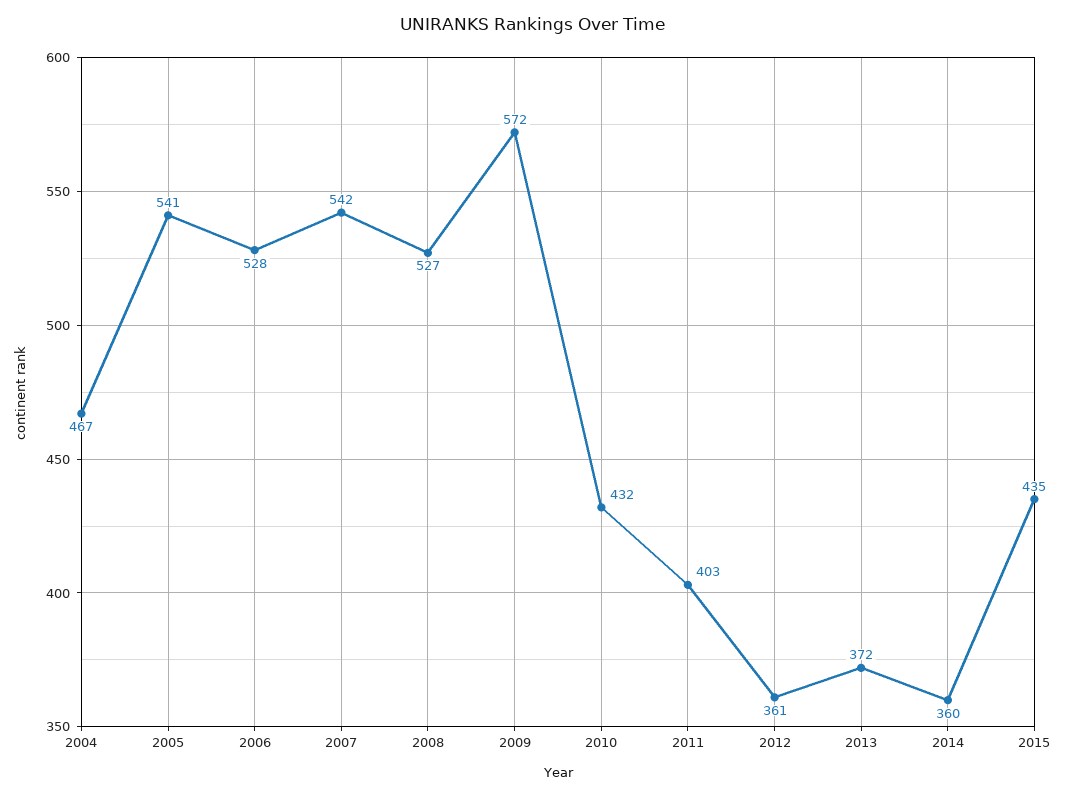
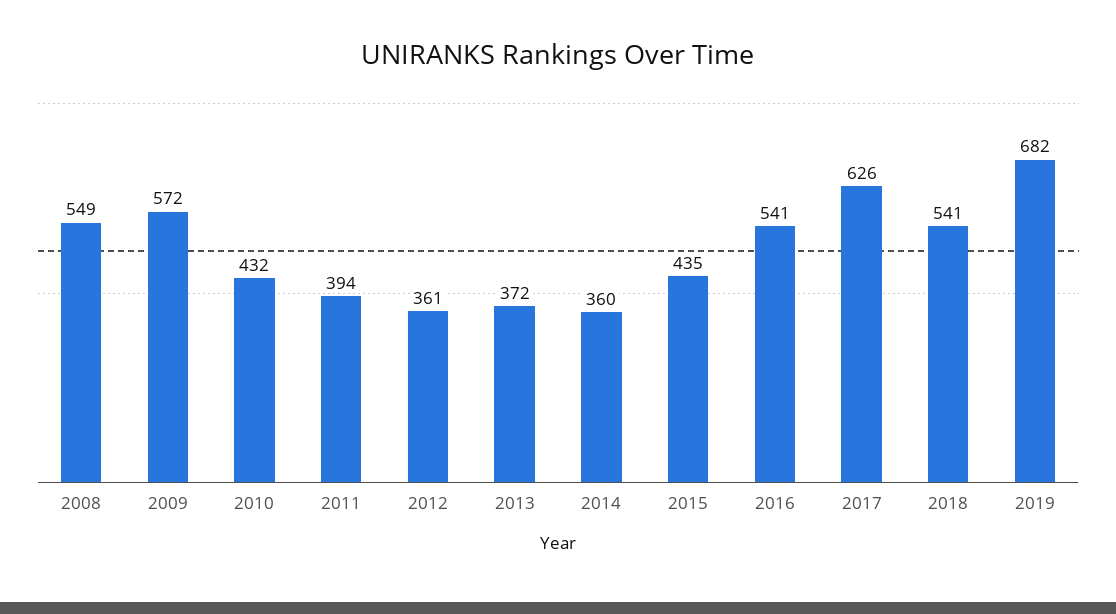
2004: 467 -> none
2005: 541 -> none
2006: 528 -> none
2007: 542 -> none
2008: 527 -> 549
2011: 403 -> 394
2016: none -> 541
2017: none -> 626
2018: none -> 541
2019: none -> 682

